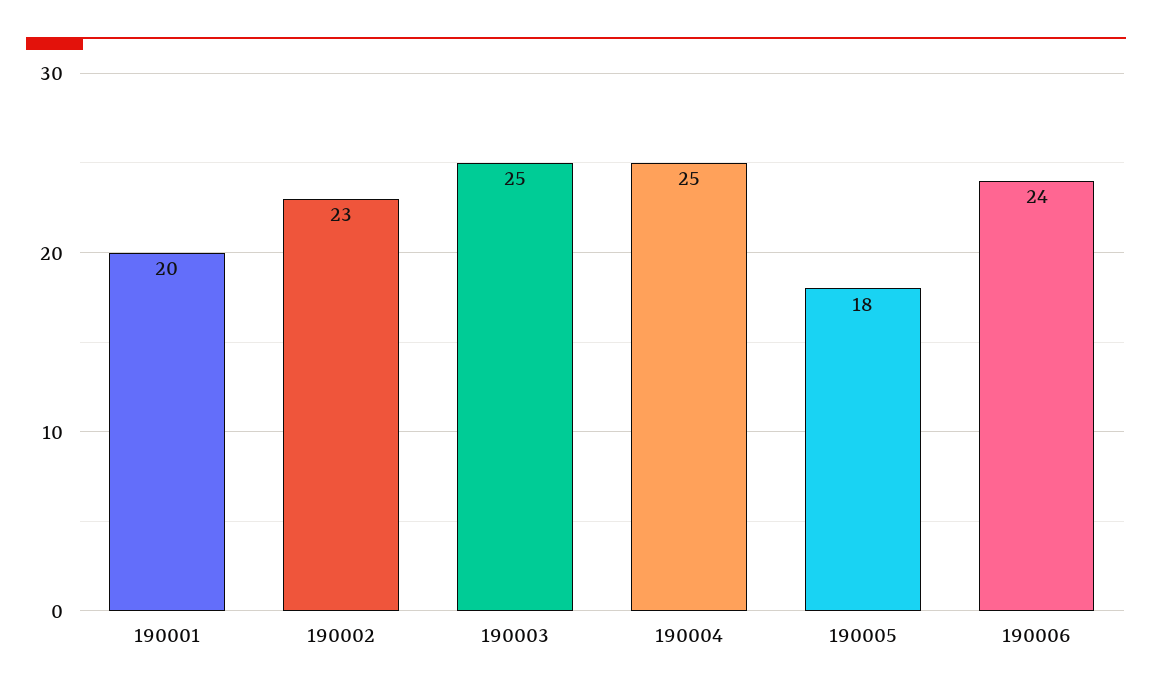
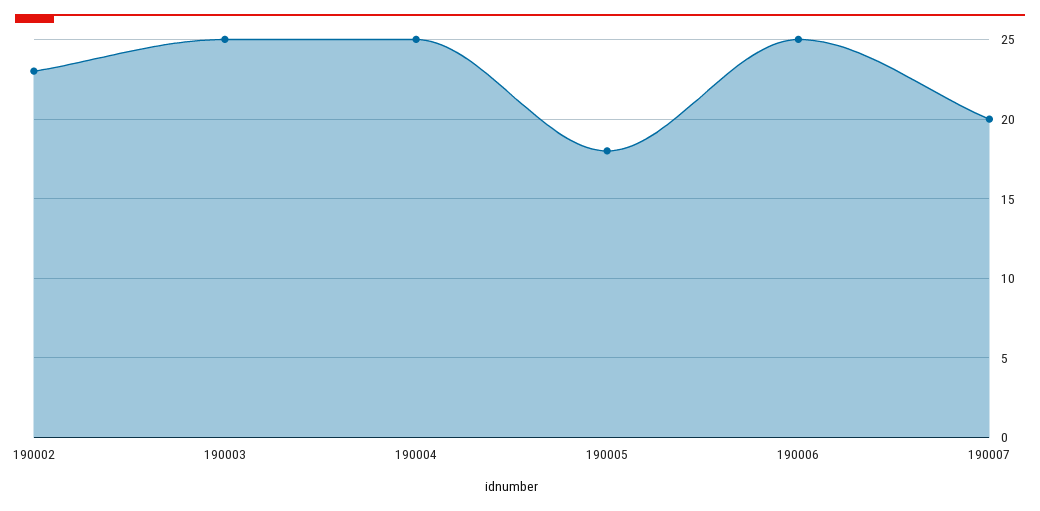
190001: 20 -> none
190006: 24 -> 25
190007: none -> 20

